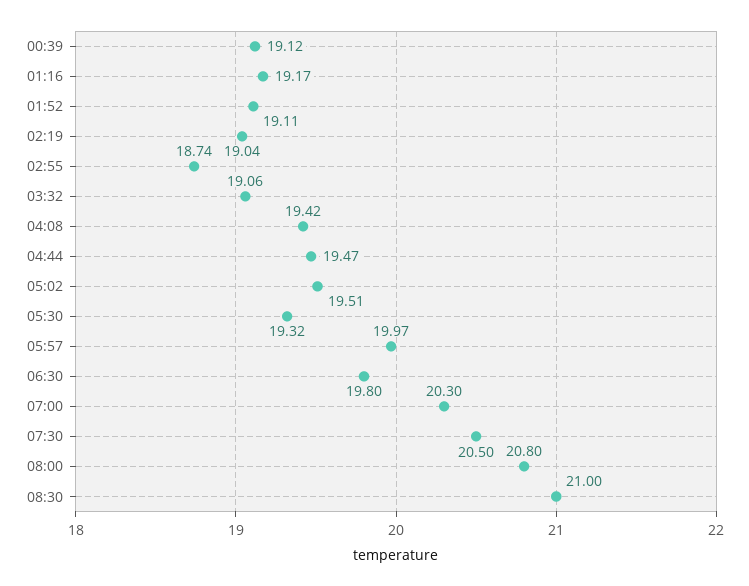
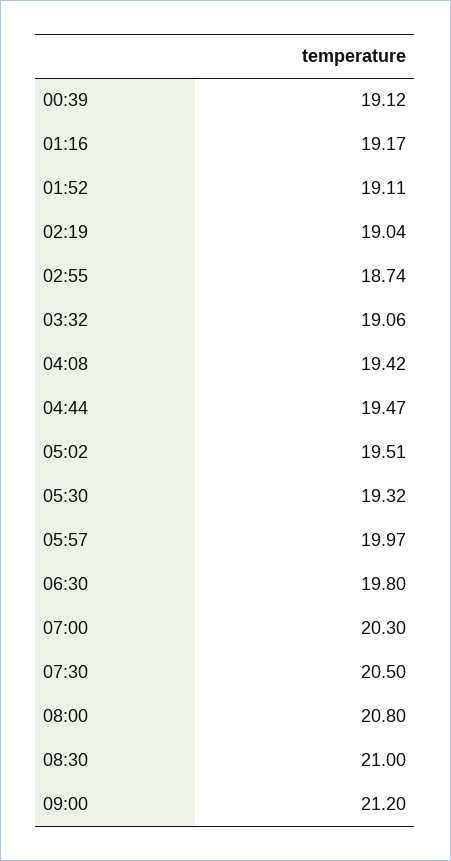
09:00: none -> 21.2

